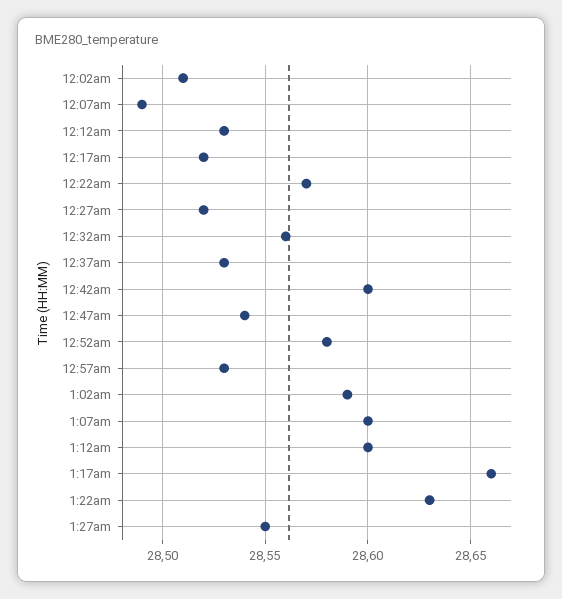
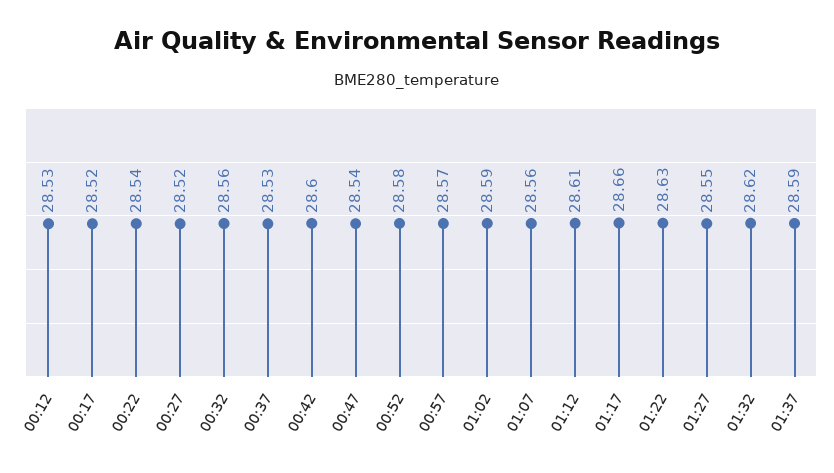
12:02am: 28.51 -> none
12:07am: 28.49 -> none
12:22am: 28.57 -> 28.54
12:57am: 28.53 -> 28.57
1:07am: 28.6 -> 28.56
1:12am: 28.6 -> 28.61
01:32: none -> 28.62
01:37: none -> 28.59

